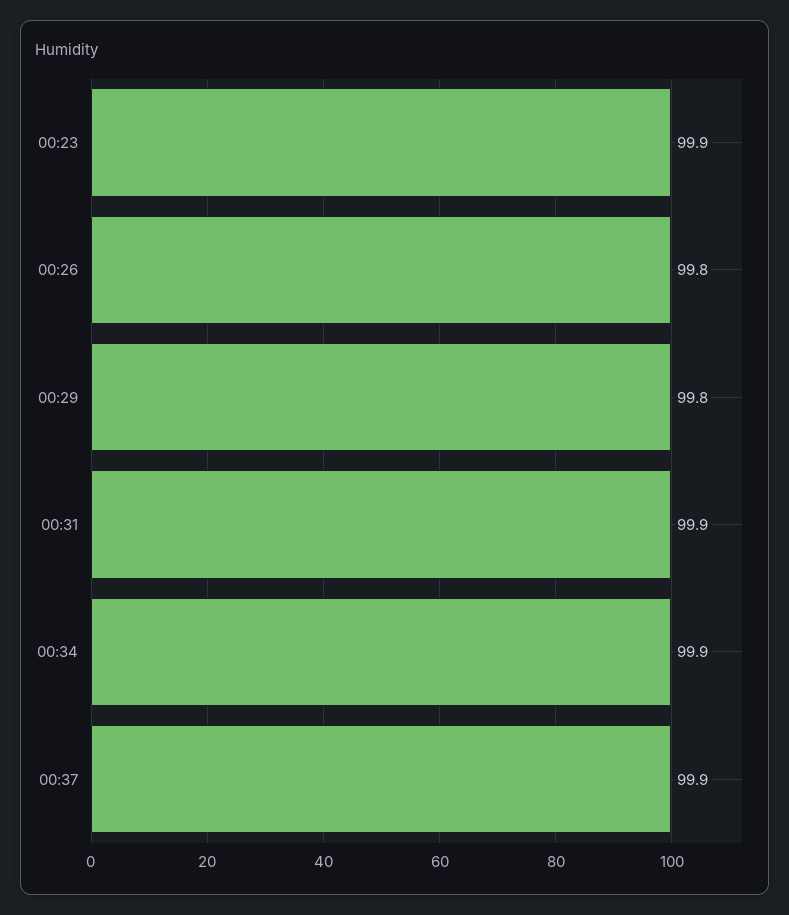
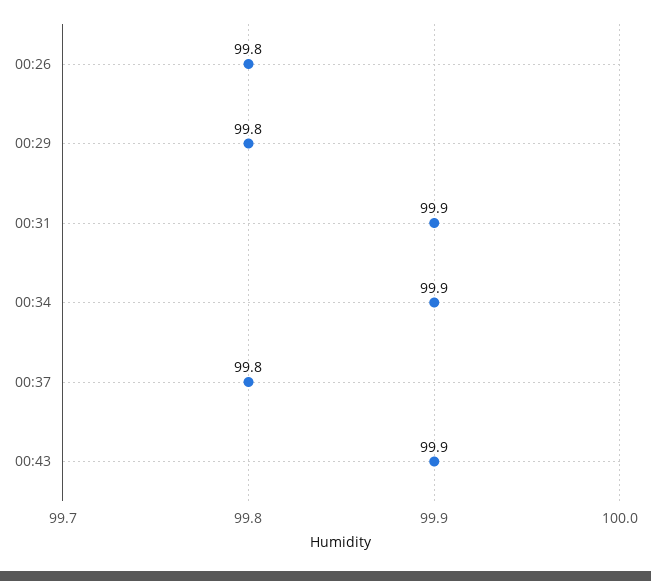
00:23: 99.9 -> none
00:37: 99.9 -> 99.8
00:43: none -> 99.9

